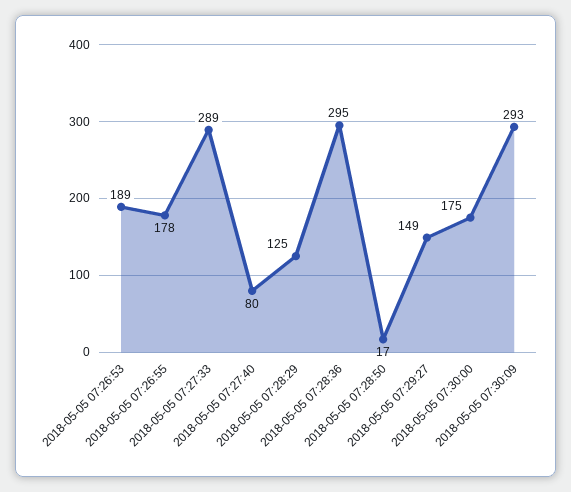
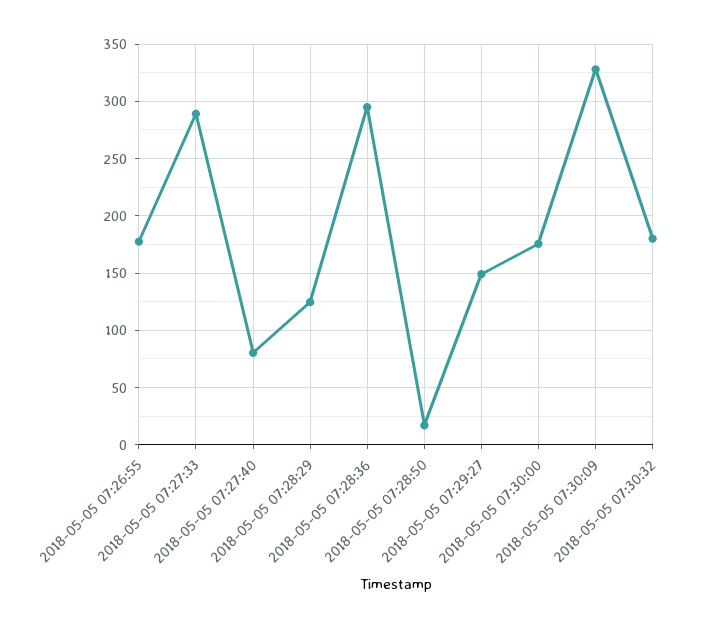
2018-05-05 07:26:53: 189 -> none
2018-05-05 07:30:09: 293 -> 330
2018-05-05 07:30:32: none -> 180

